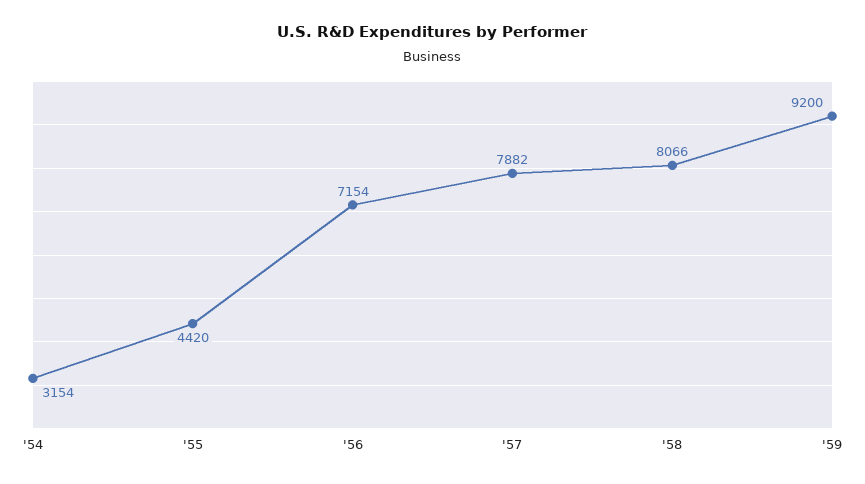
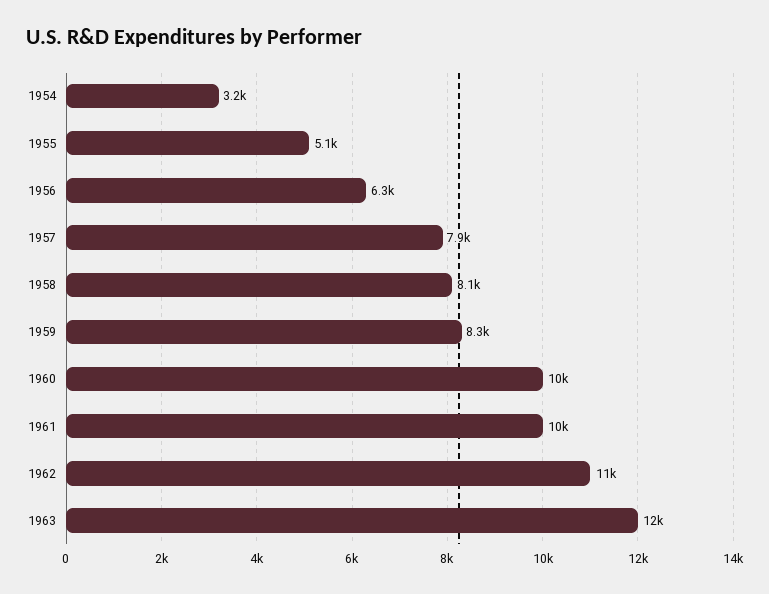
'55: 4420 -> 5100
'56: 7154 -> 6300
'59: 9200 -> 8300
1960: none -> 10000
1961: none -> 10000
1962: none -> 11000
1963: none -> 12000

